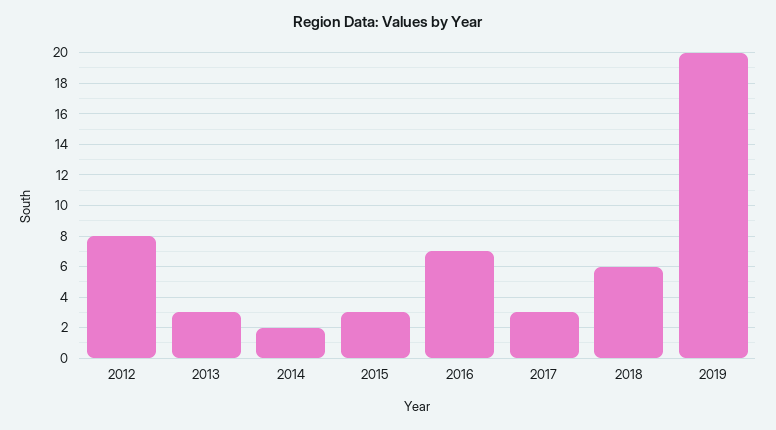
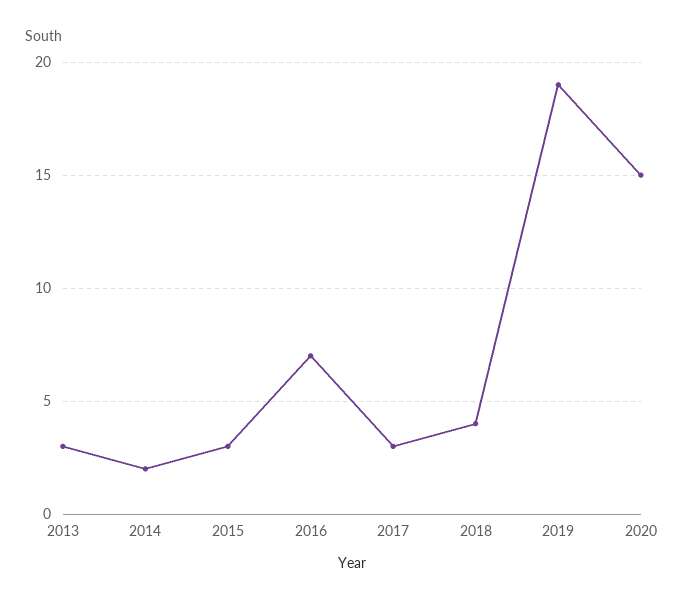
2012: 8 -> none
2018: 6 -> 4
2019: 20 -> 19
2020: none -> 15

